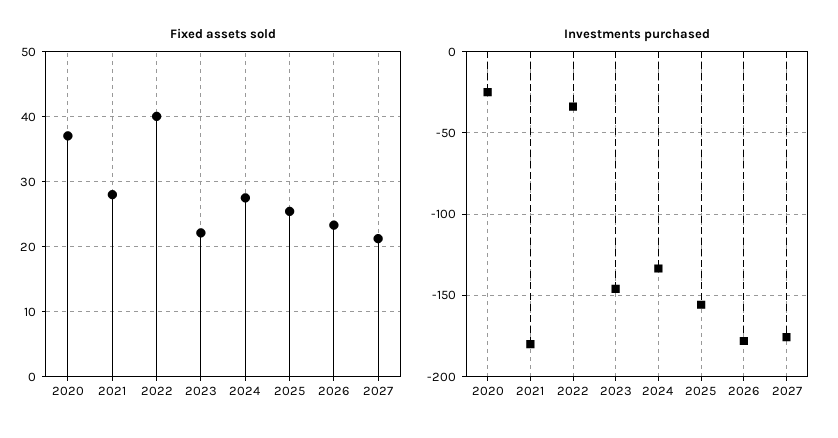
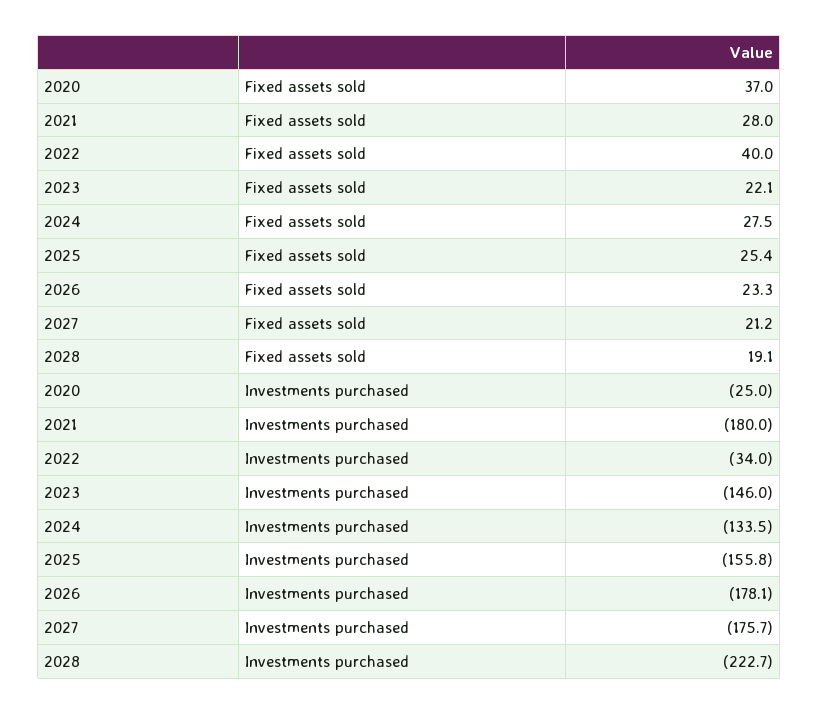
Fixed assets sold, 2028: none -> 19.1
Investments purchased, 2028: none -> -222.7

